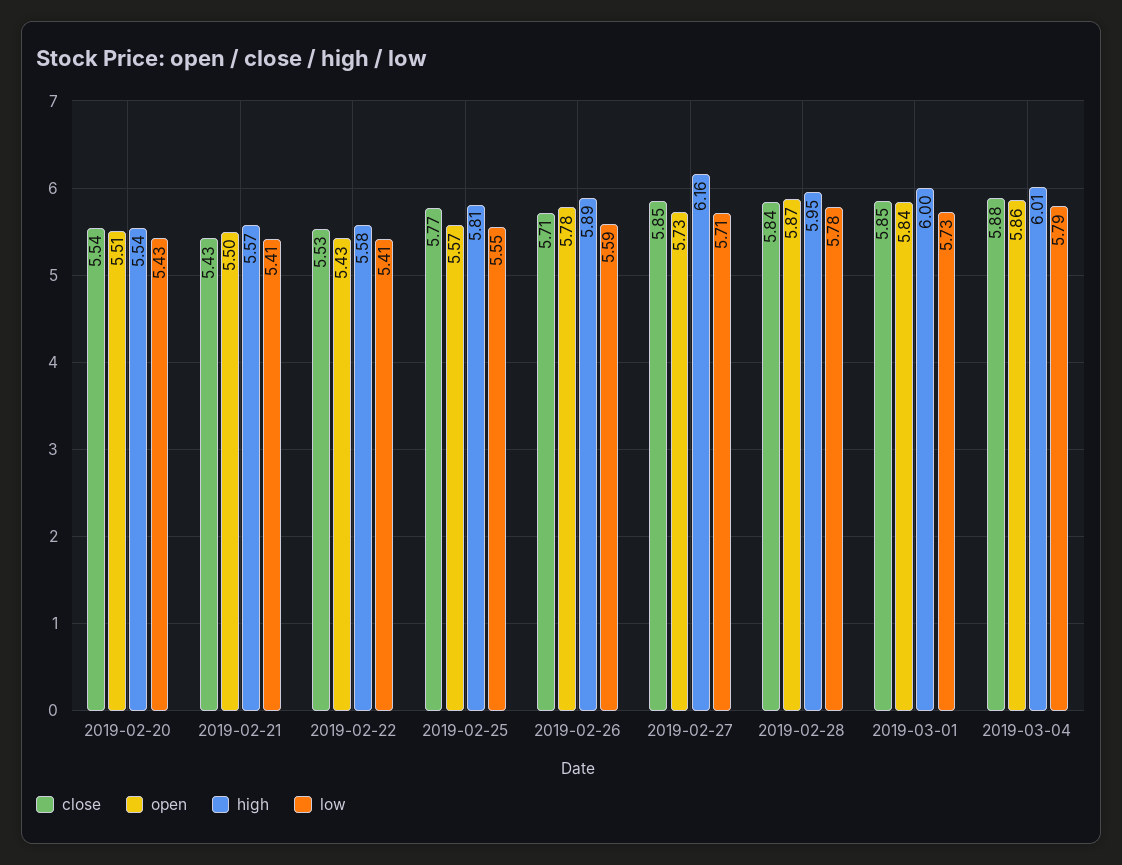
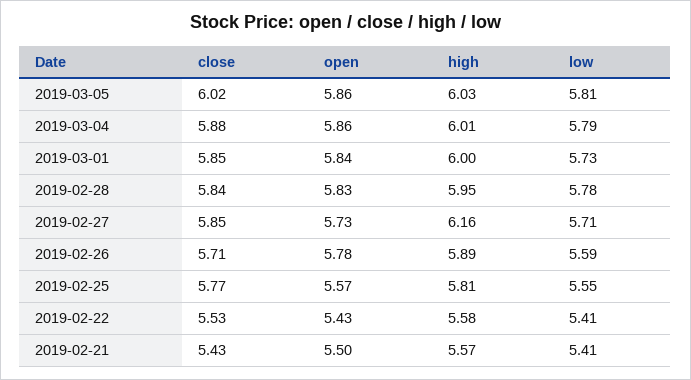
close, 2019-02-20: 5.54 -> none
open, 2019-02-20: 5.51 -> none
high, 2019-02-20: 5.54 -> none
low, 2019-02-20: 5.43 -> none
open, 2019-02-28: 5.87 -> 5.83
close, 2019-03-05: none -> 6.02
open, 2019-03-05: none -> 5.86
high, 2019-03-05: none -> 6.03
low, 2019-03-05: none -> 5.81

